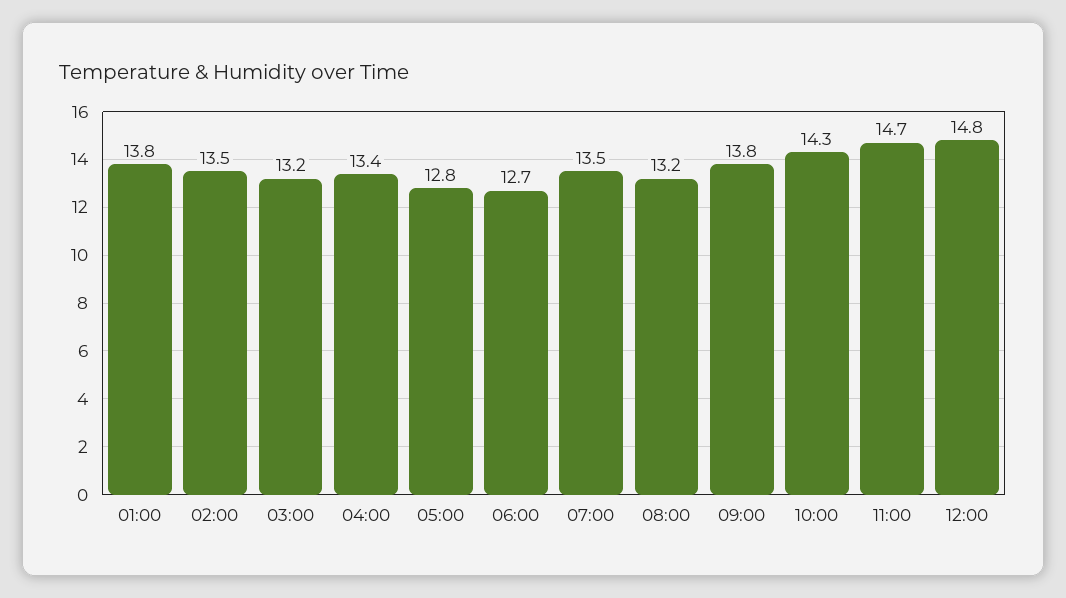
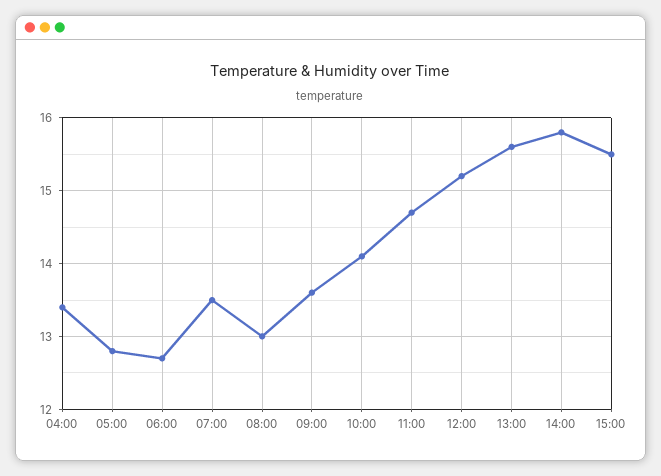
01:00: 13.8 -> none
02:00: 13.5 -> none
03:00: 13.2 -> none
08:00: 13.2 -> 13
09:00: 13.8 -> 13.6
10:00: 14.3 -> 14.1
12:00: 14.8 -> 15.2
13:00: none -> 15.6
14:00: none -> 15.8
15:00: none -> 15.5

